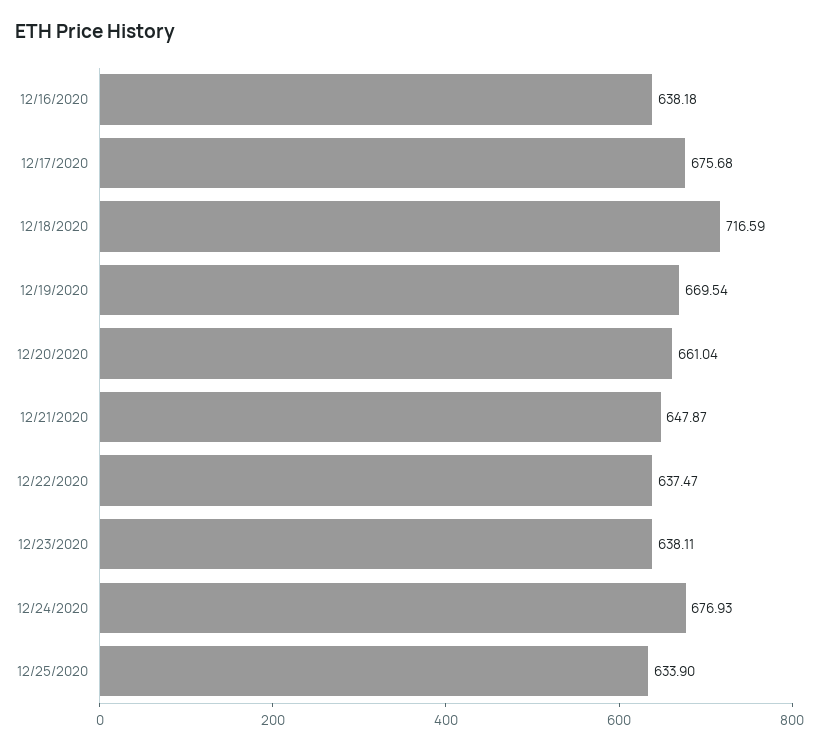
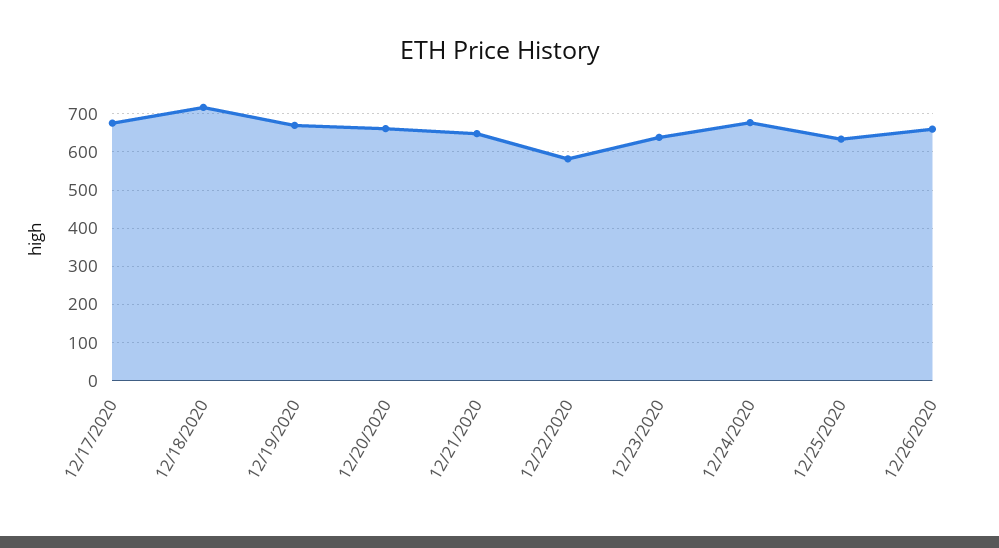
12/16/2020: 638.18 -> none
12/22/2020: 637.47 -> 580
12/26/2020: none -> 660

